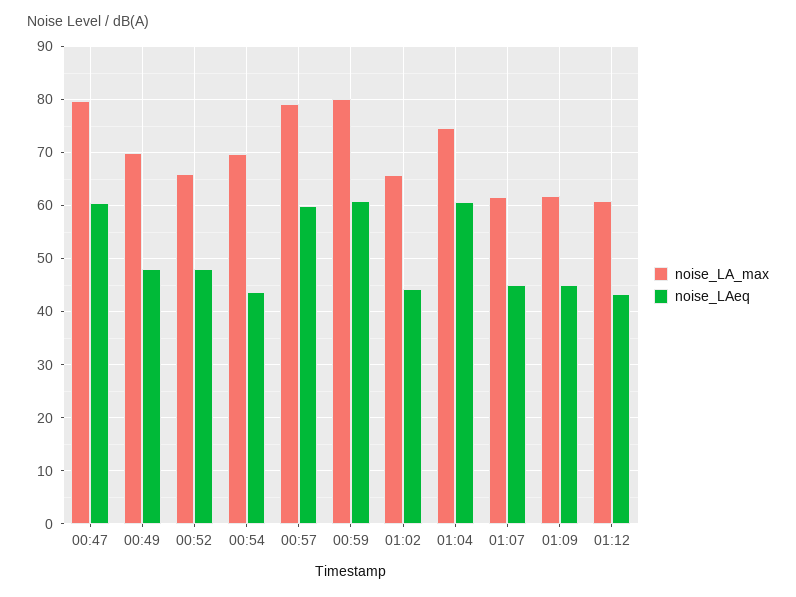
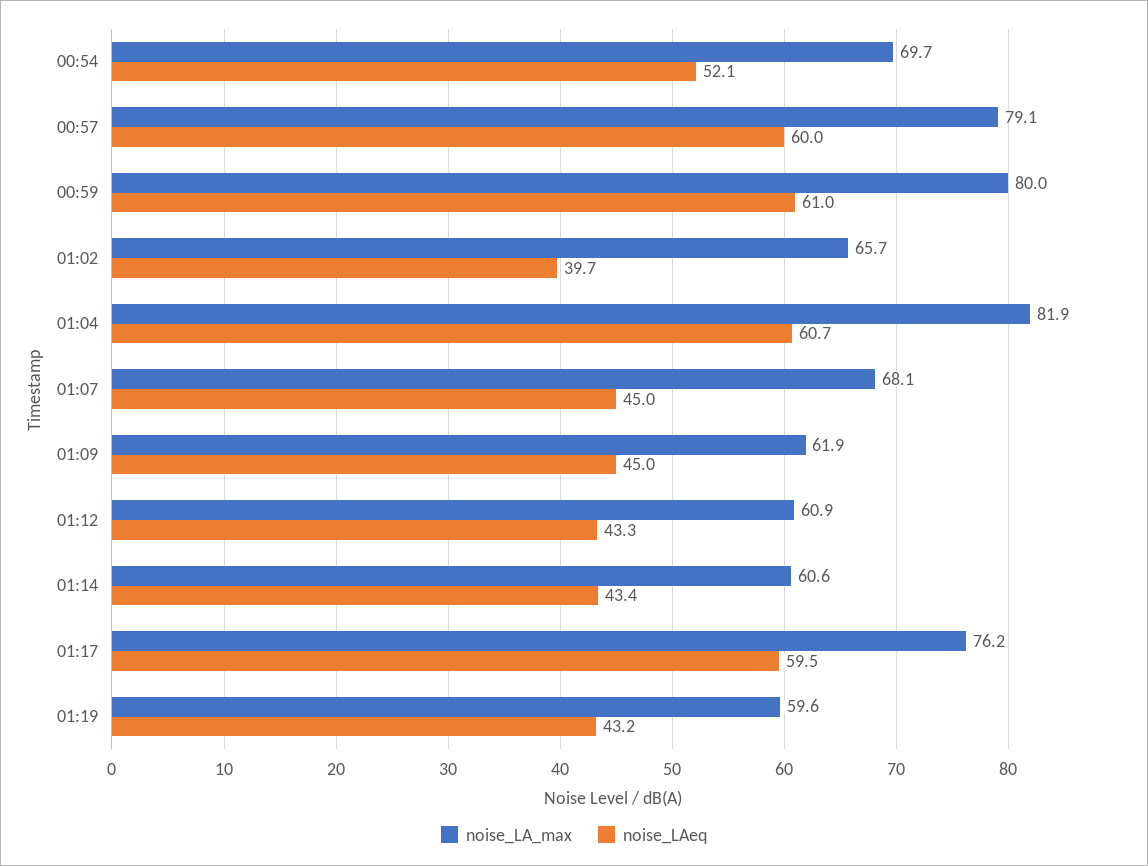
noise_LA_max, 00:47: 80 -> none
noise_LAeq, 00:47: 60 -> none
noise_LA_max, 00:49: 70 -> none
noise_LAeq, 00:49: 48 -> none
noise_LA_max, 00:52: 66 -> none
noise_LAeq, 00:52: 48 -> none
noise_LAeq, 00:54: 44 -> 52.1
noise_LAeq, 01:02: 44 -> 39.7
noise_LA_max, 01:04: 74 -> 81.9
noise_LA_max, 01:07: 62 -> 68.1
noise_LA_max, 01:14: none -> 60.6
noise_LAeq, 01:14: none -> 43.4
noise_LA_max, 01:17: none -> 76.2
noise_LAeq, 01:17: none -> 59.5
noise_LA_max, 01:19: none -> 59.6
noise_LAeq, 01:19: none -> 43.2

